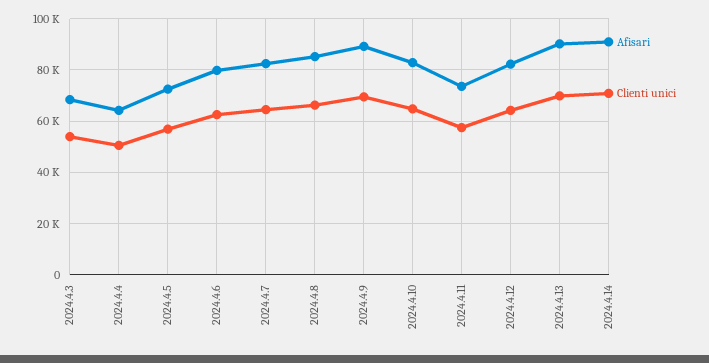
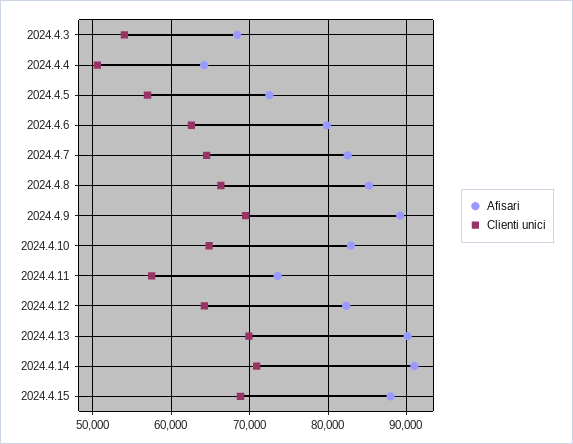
Afisari, 2024.4.15: none -> 88000
Clienti unici, 2024.4.15: none -> 69000

